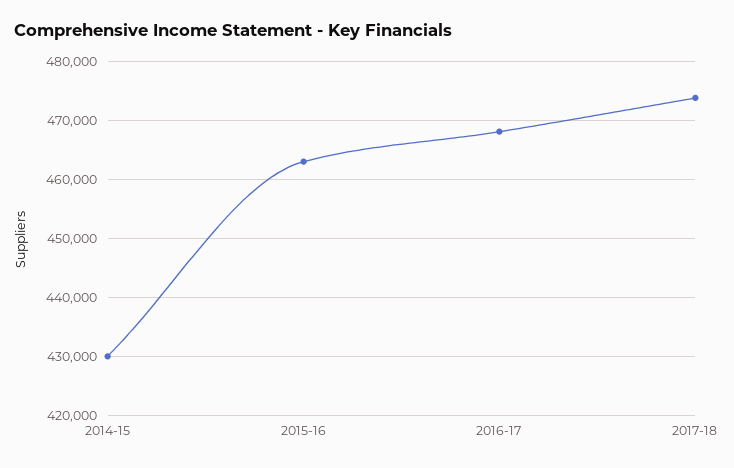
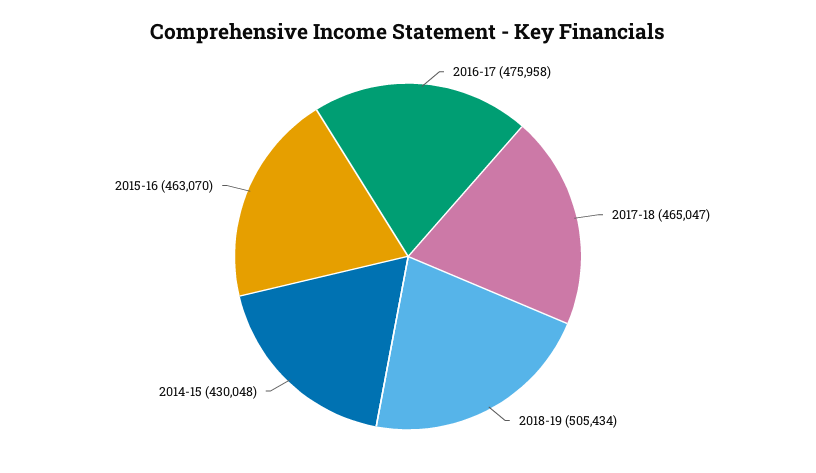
2016-17: 468000 -> 475958
2017-18: 474000 -> 465047
2018-19: none -> 505434

